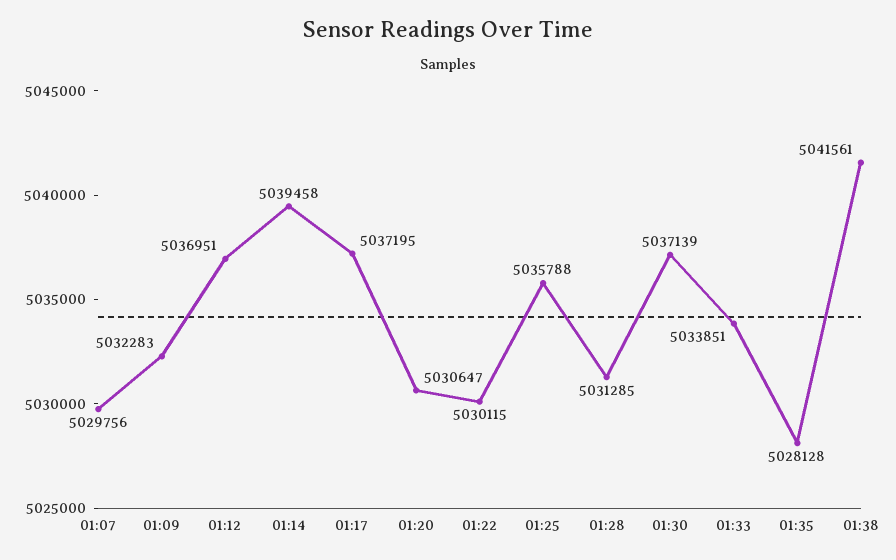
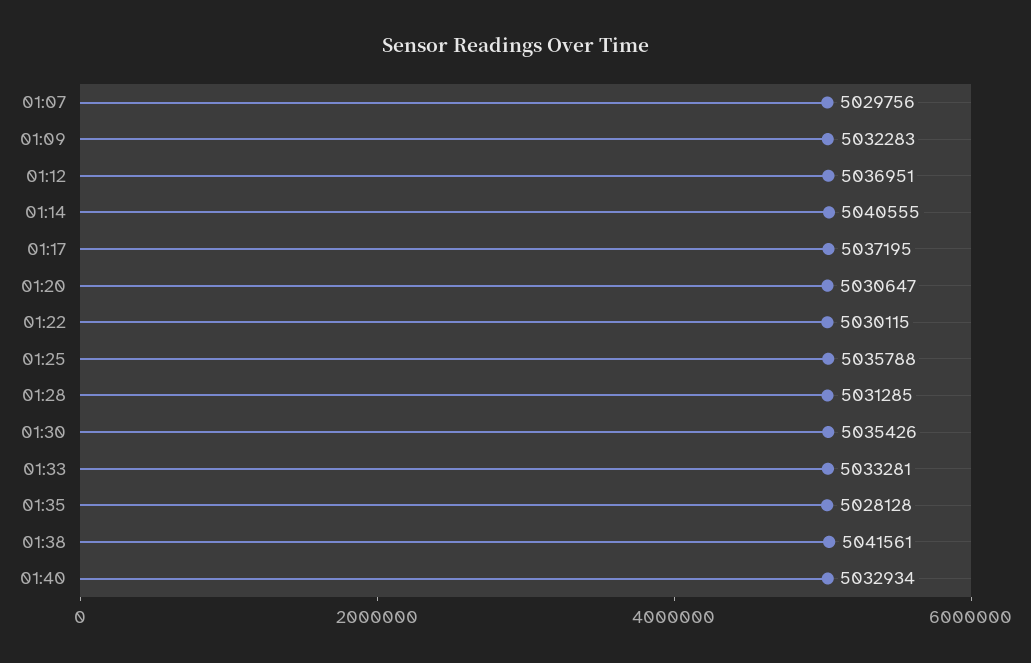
01:14: 5039458 -> 5040555
01:30: 5037139 -> 5035426
01:33: 5033851 -> 5033281
01:40: none -> 5032934

